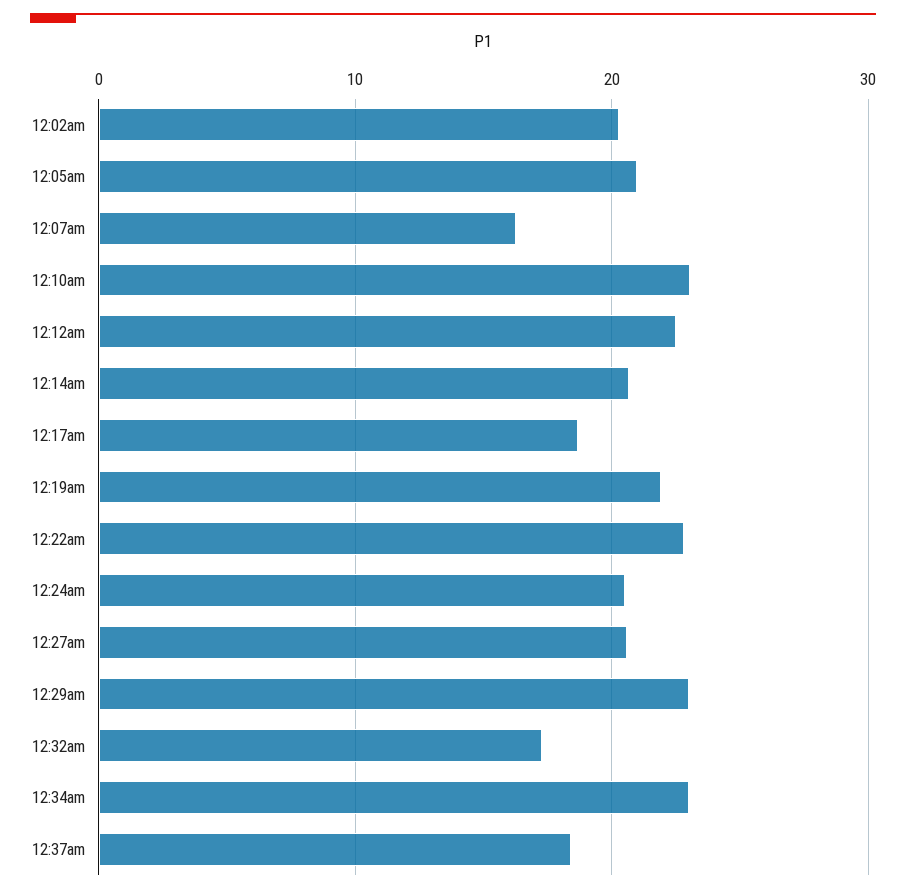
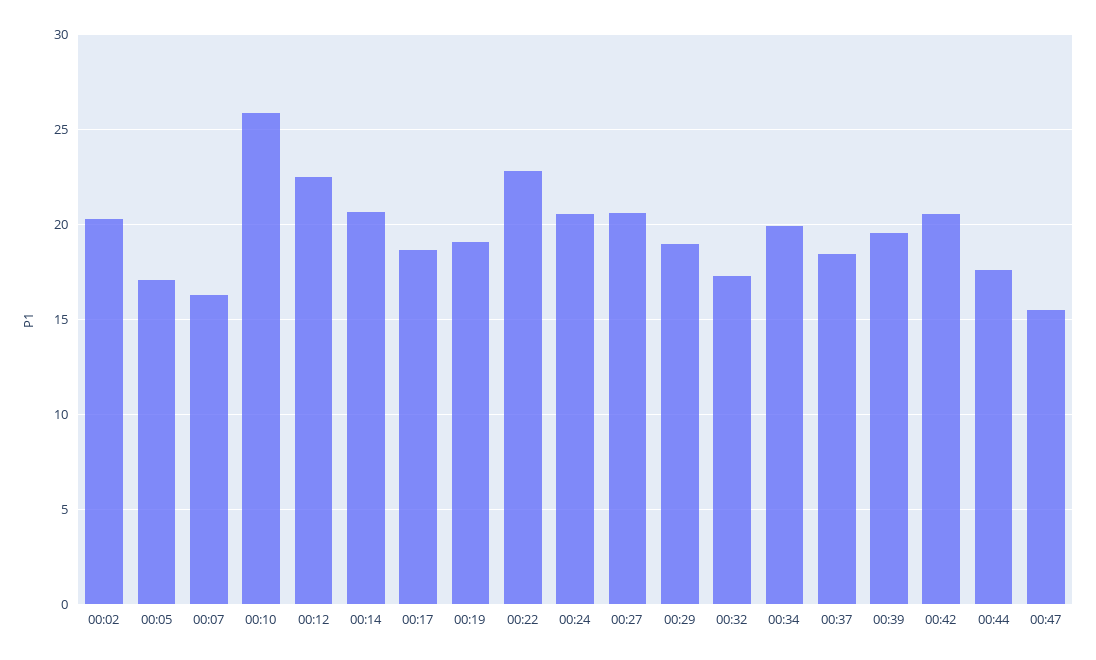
12:05am: 21 -> 17
12:10am: 23 -> 26
12:19am: 22 -> 19
12:29am: 23 -> 19
12:34am: 23 -> 20
00:39: none -> 19.5
00:42: none -> 20.5
00:44: none -> 17.5
00:47: none -> 15.5

